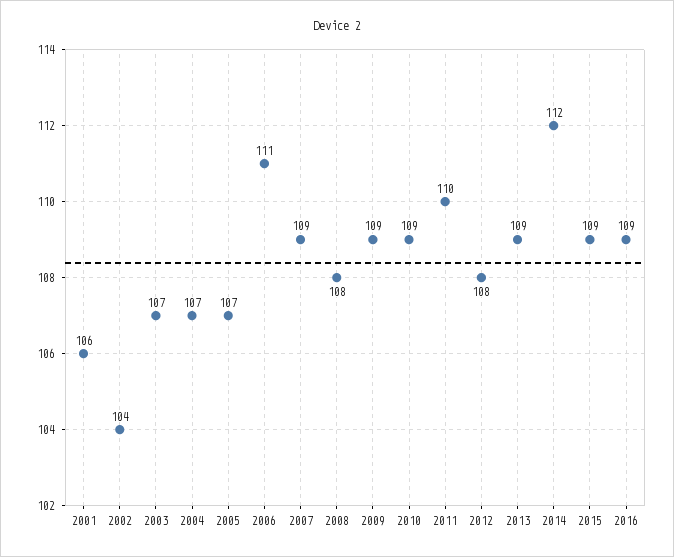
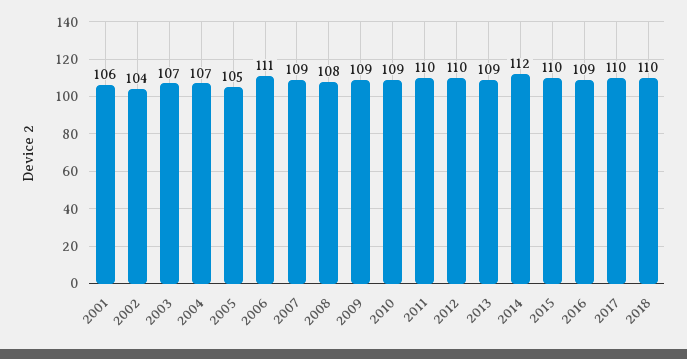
2005: 107 -> 105
2012: 108 -> 110
2015: 109 -> 110
2017: none -> 110
2018: none -> 110

